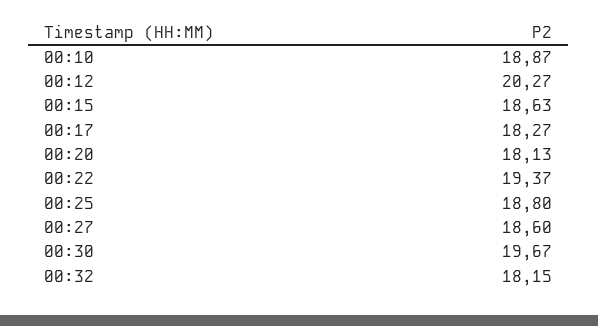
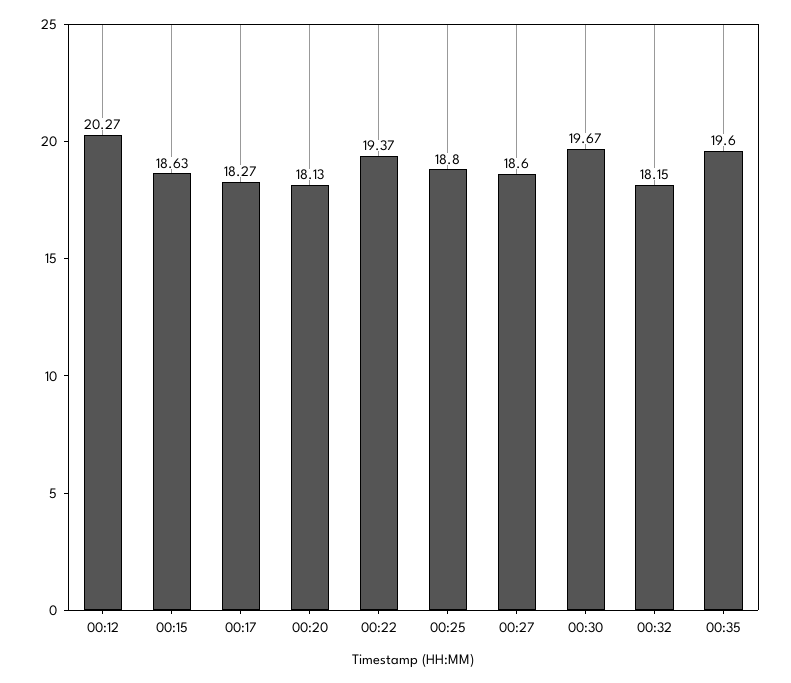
00:10: 18.87 -> none
00:35: none -> 19.6

